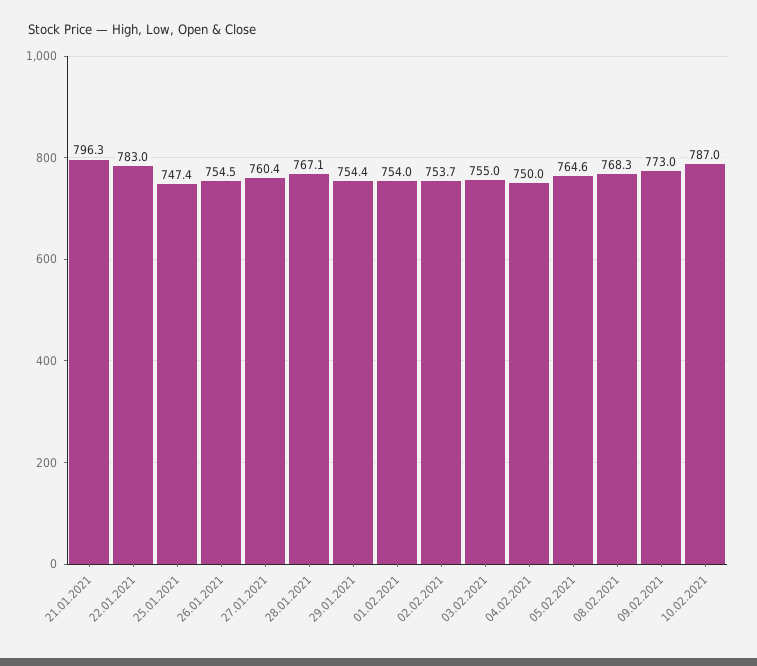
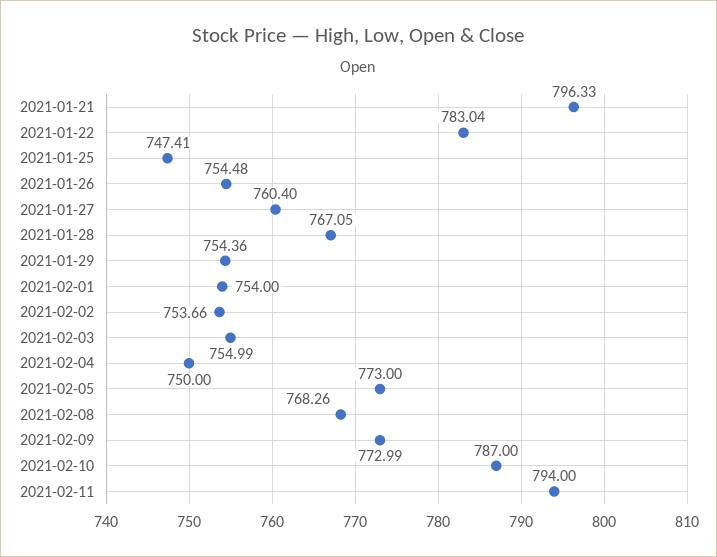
05.02.2021: 764.6 -> 773
2021-02-11: none -> 794

